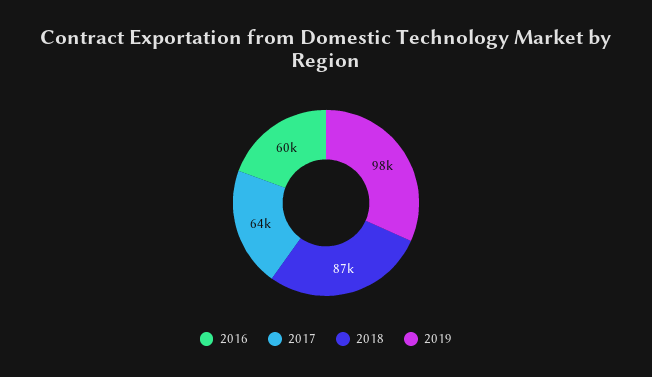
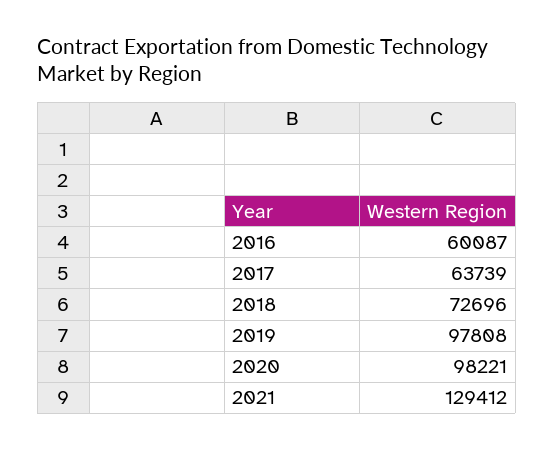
2018: 87000 -> 72696
2020: none -> 98221
2021: none -> 129412

